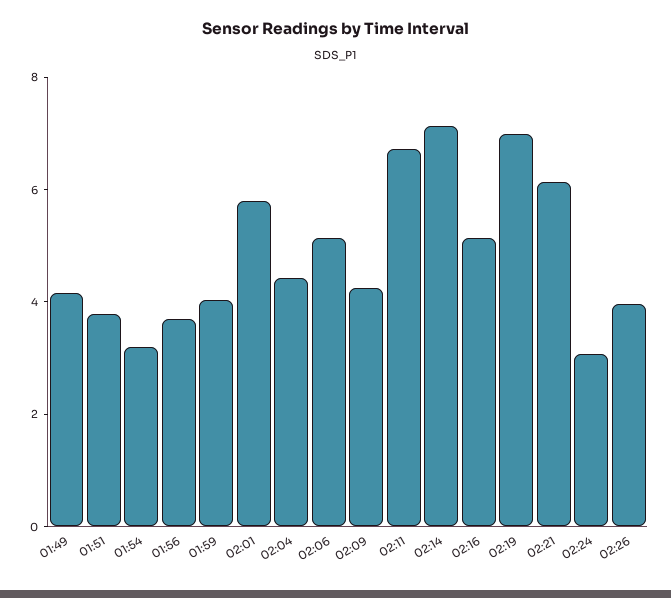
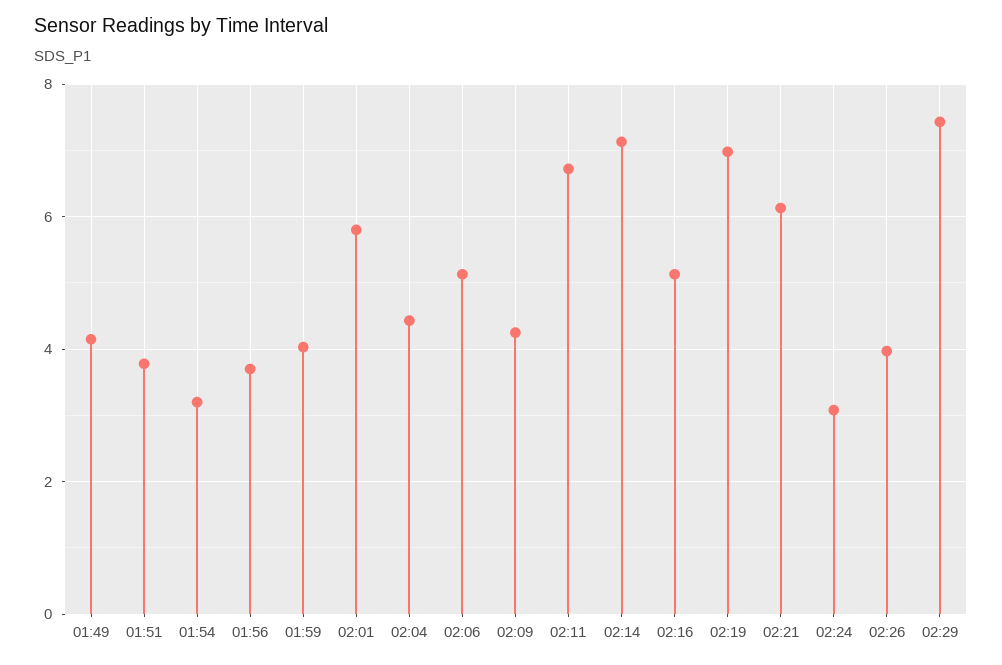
02:29: none -> 7.4

